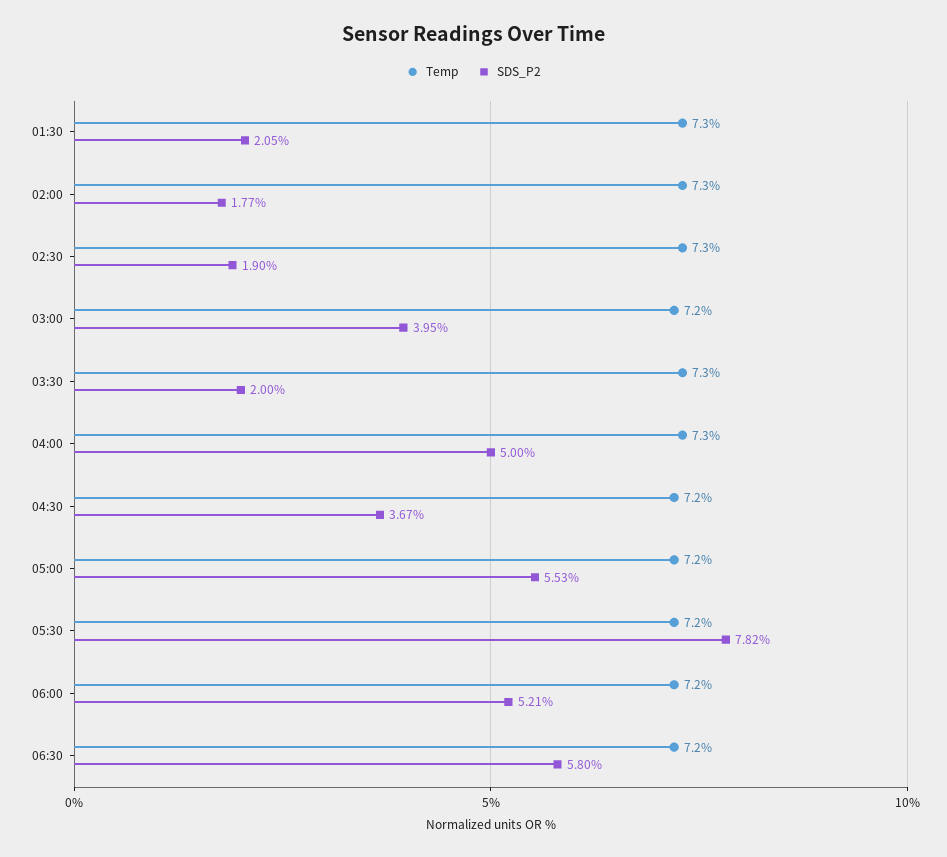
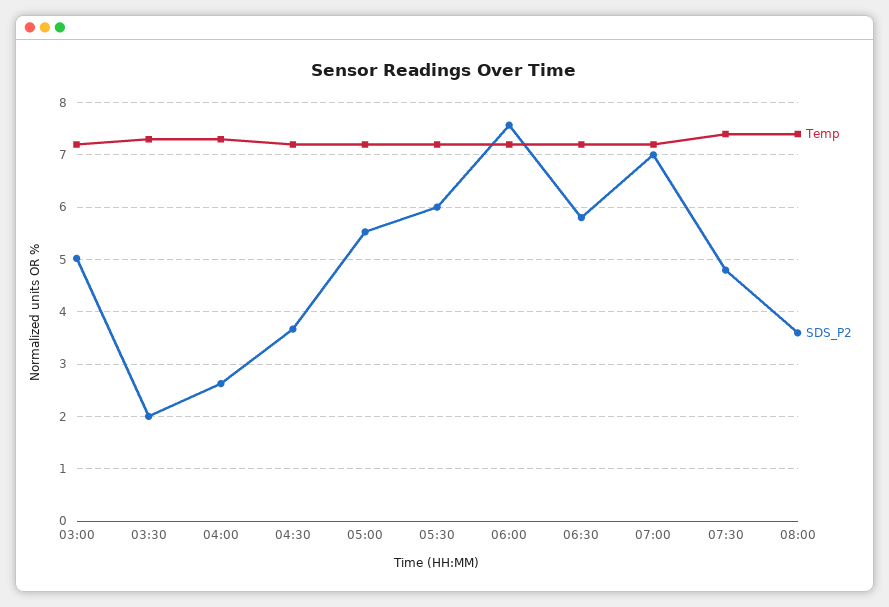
Temp, 01:30: 7.3 -> none
SDS_P2, 01:30: 2.05 -> none
Temp, 02:00: 7.3 -> none
SDS_P2, 02:00: 1.77 -> none
Temp, 02:30: 7.3 -> none
SDS_P2, 02:30: 1.9 -> none
SDS_P2, 03:00: 3.95 -> 5
SDS_P2, 04:00: 5 -> 2.6
SDS_P2, 05:30: 7.82 -> 6
SDS_P2, 06:00: 5.21 -> 7.6
Temp, 07:00: none -> 7.2
SDS_P2, 07:00: none -> 7
Temp, 07:30: none -> 7.4
SDS_P2, 07:30: none -> 4.8
Temp, 08:00: none -> 7.4
SDS_P2, 08:00: none -> 3.6

